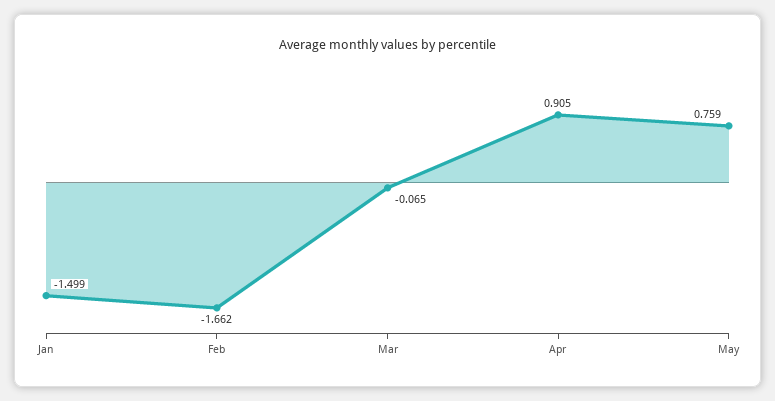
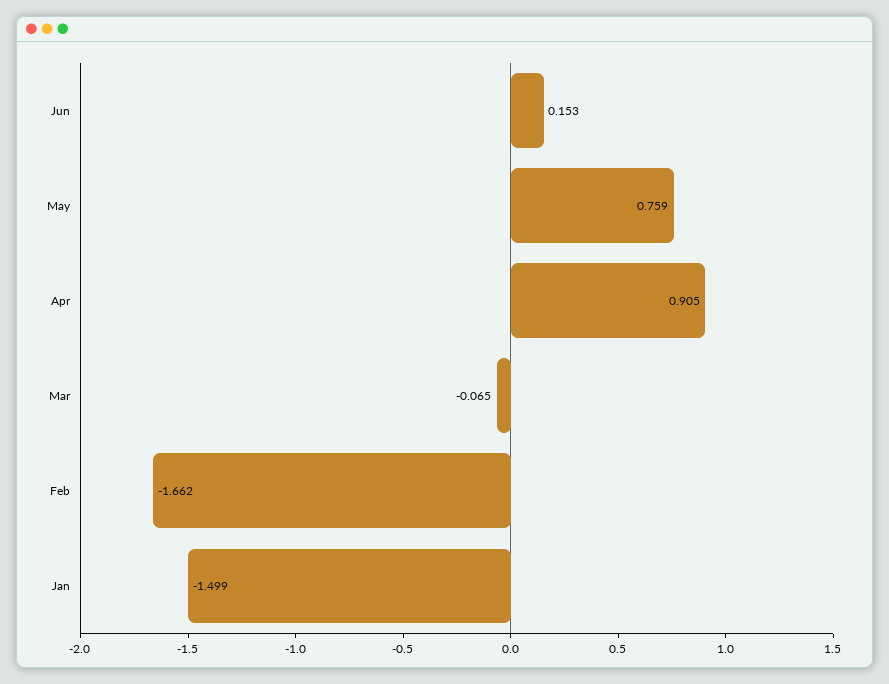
Jun: none -> 0.153

